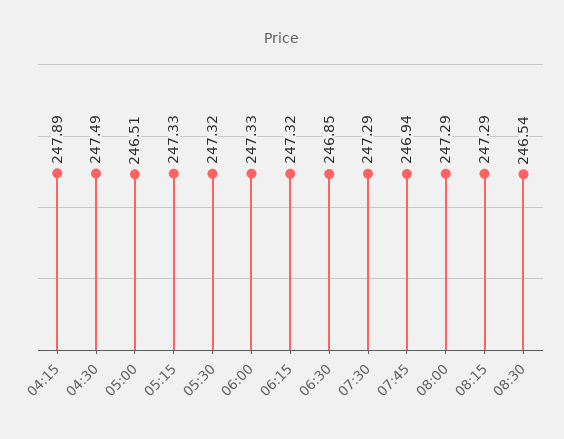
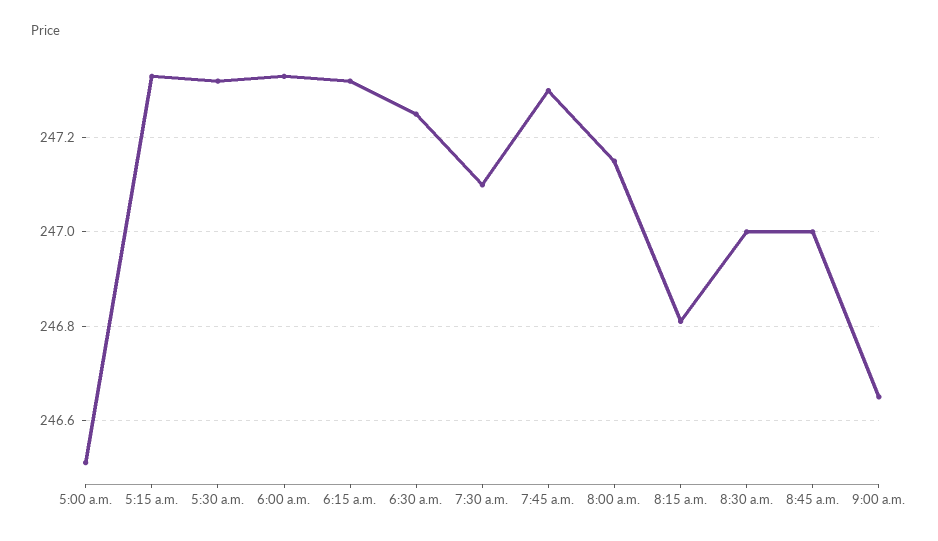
04:15: 247.89 -> none
04:30: 247.49 -> none
06:30: 246.85 -> 247.25
07:30: 247.29 -> 247.1
07:45: 246.94 -> 247.3
08:00: 247.29 -> 247.15
08:15: 247.29 -> 246.8
08:30: 246.54 -> 247
8:45 a.m.: none -> 247
9:00 a.m.: none -> 246.65

